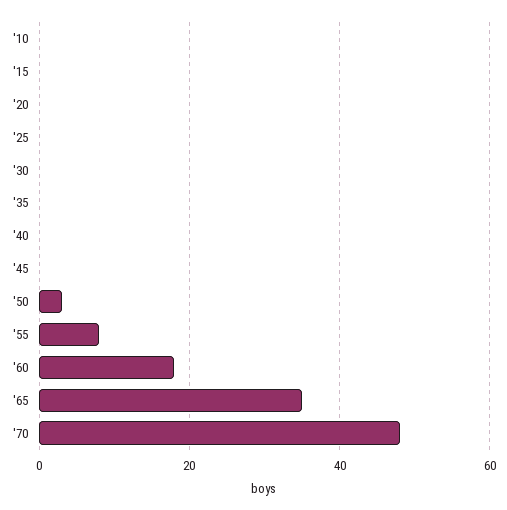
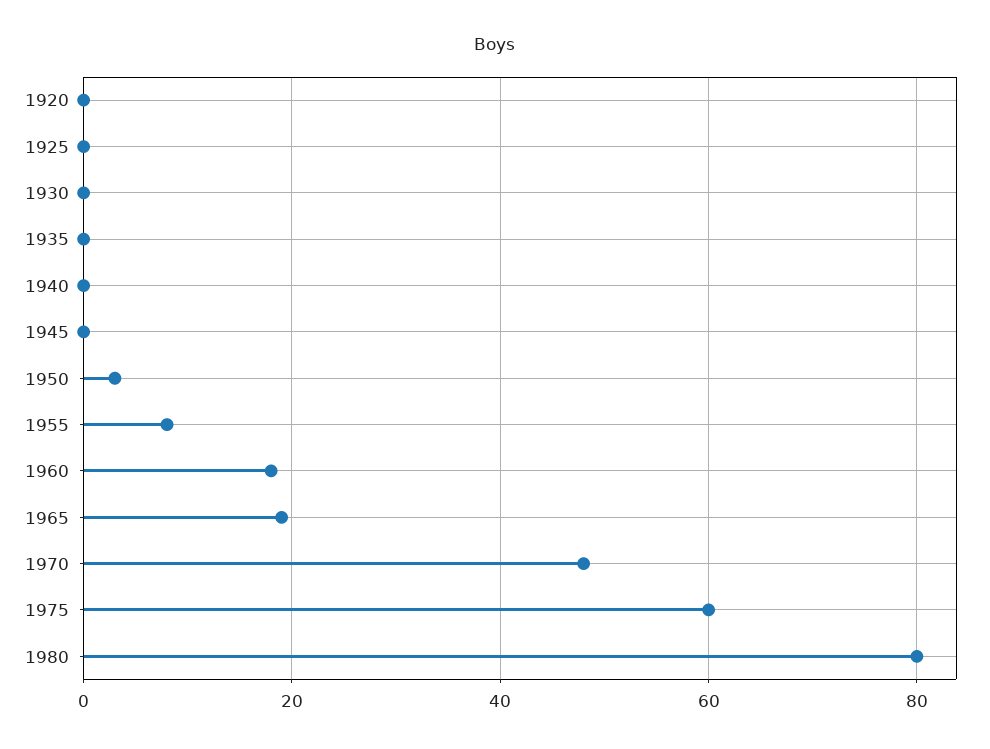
'10: 0 -> none
'15: 0 -> none
'65: 35 -> 20
1975: none -> 60
1980: none -> 80

